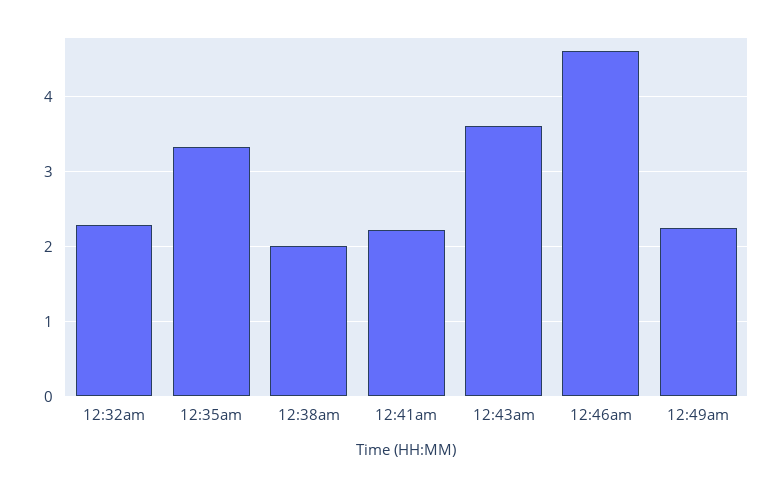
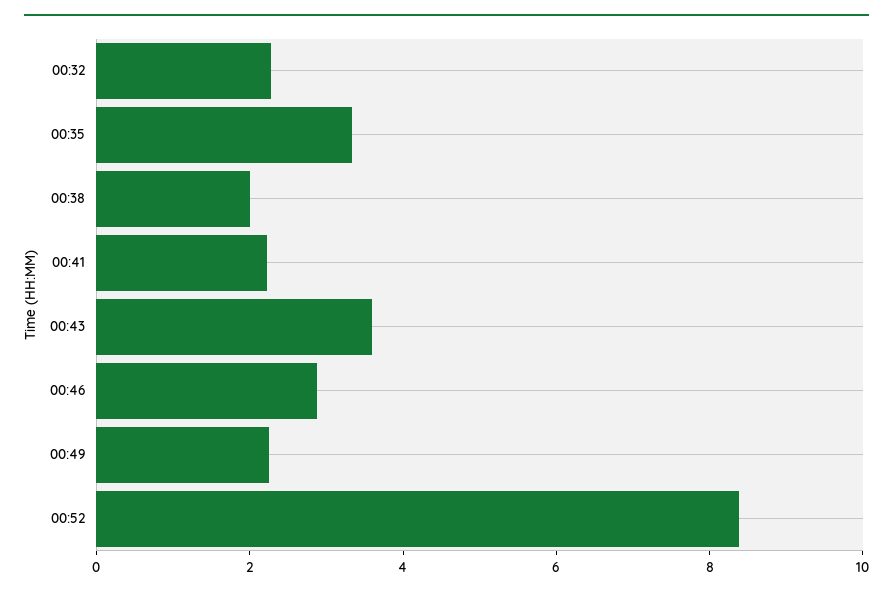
12:46am: 4.6 -> 3
00:52: none -> 8.5

